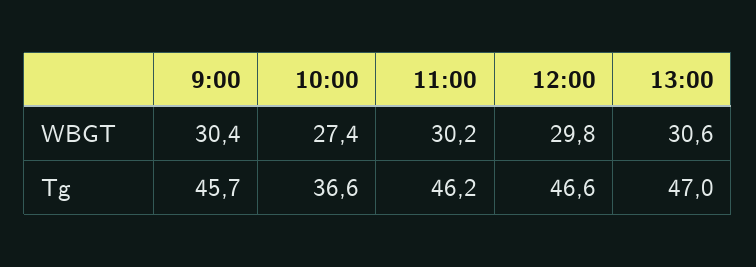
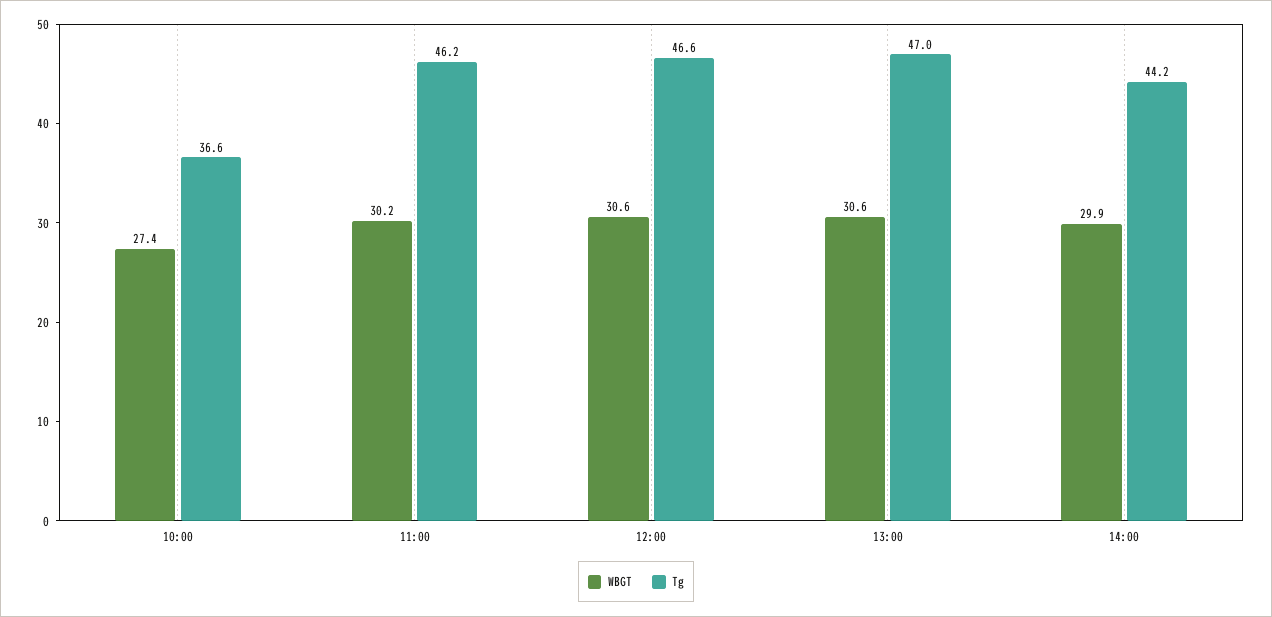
WBGT, 9:00: 30.4 -> none
WBGT, 12:00: 29.8 -> 30.6
Tg, 9:00: 45.7 -> none
WBGT, 14:00: none -> 29.9
Tg, 14:00: none -> 44.2

